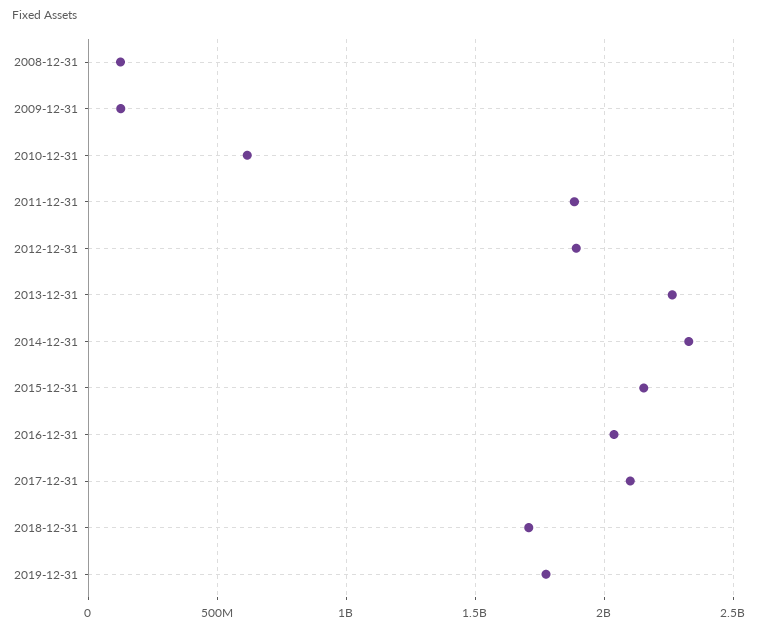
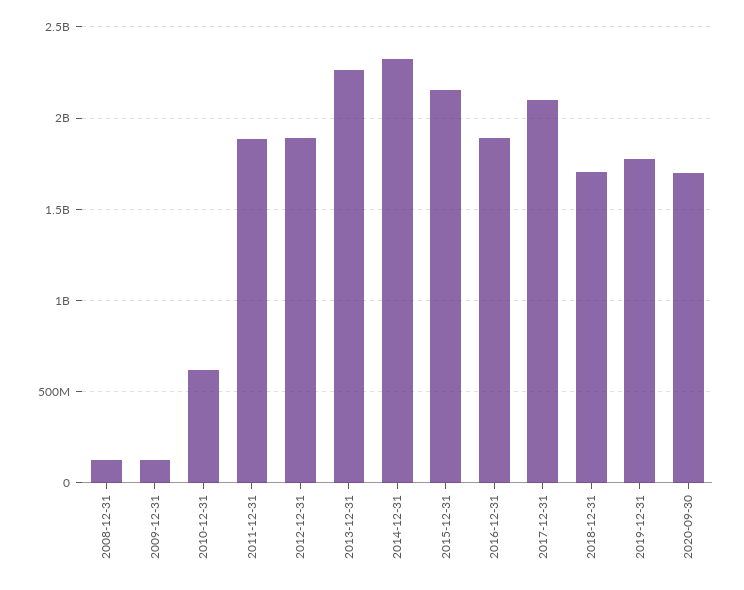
2016-12-31: 2050000000 -> 1900000000
2020-09-30: none -> 1700000000

